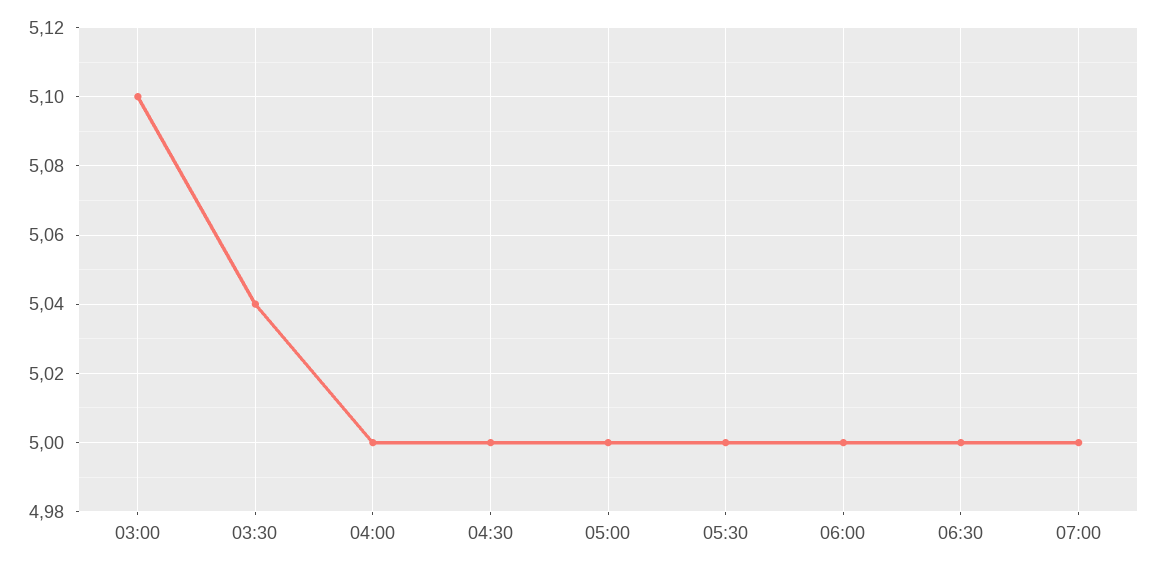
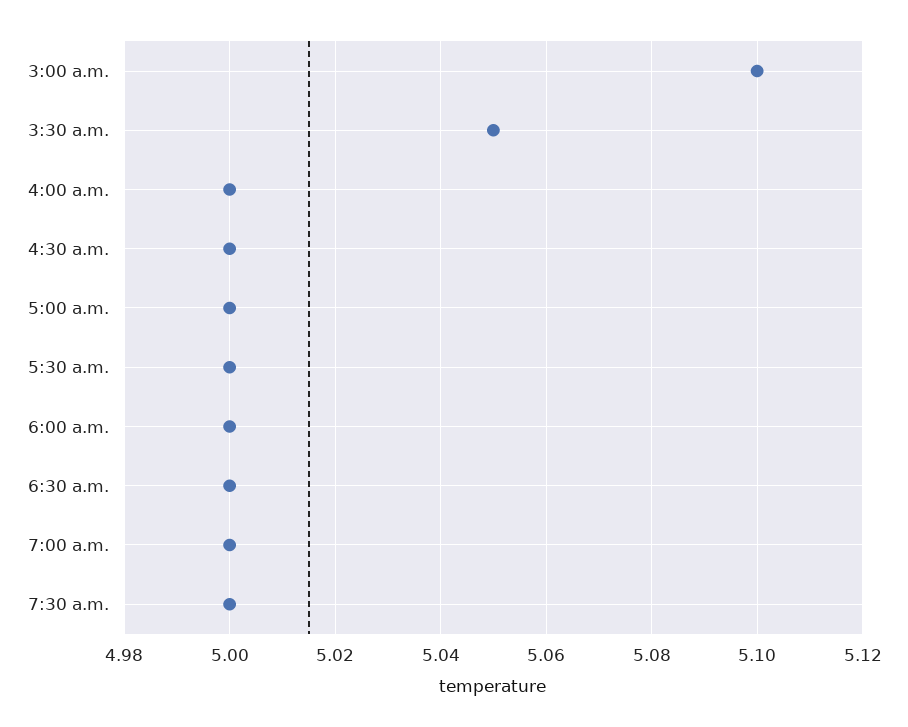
03:30: 5.04 -> 5.05
7:30 a.m.: none -> 5

